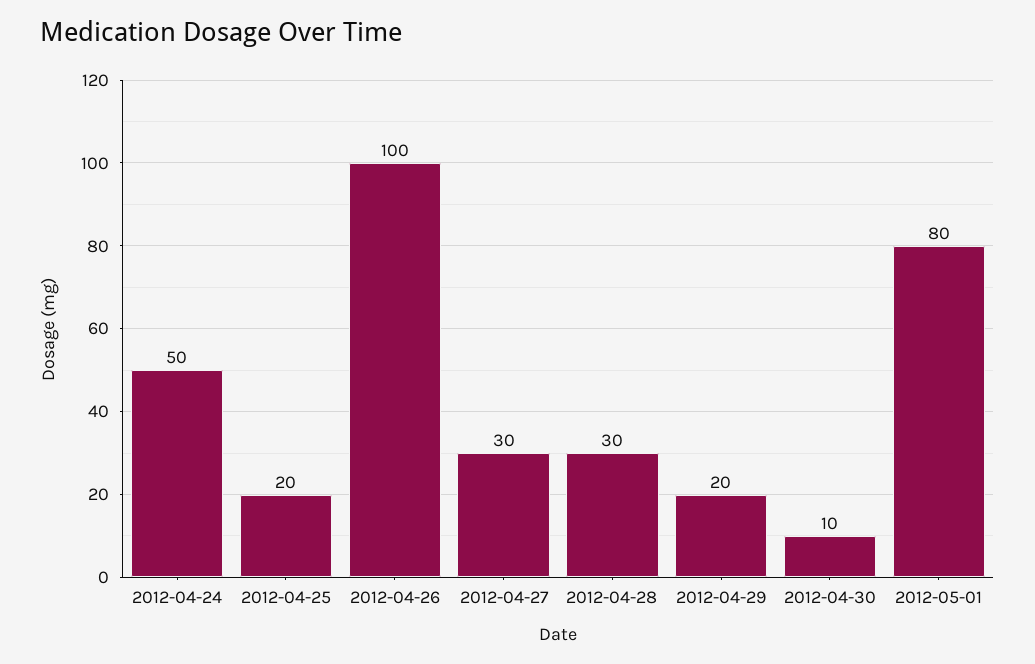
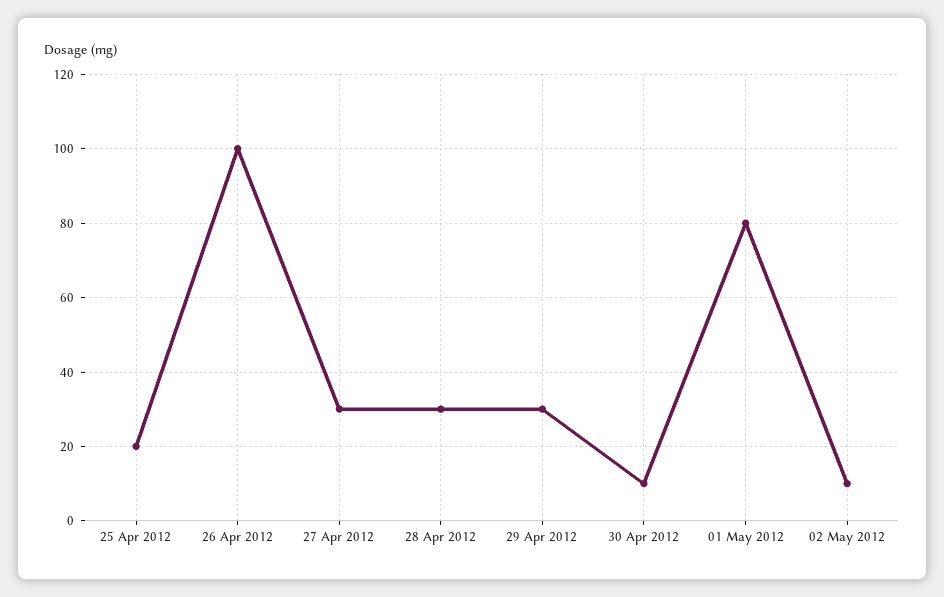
2012-04-24: 50 -> none
2012-04-29: 20 -> 30
02 May 2012: none -> 10

